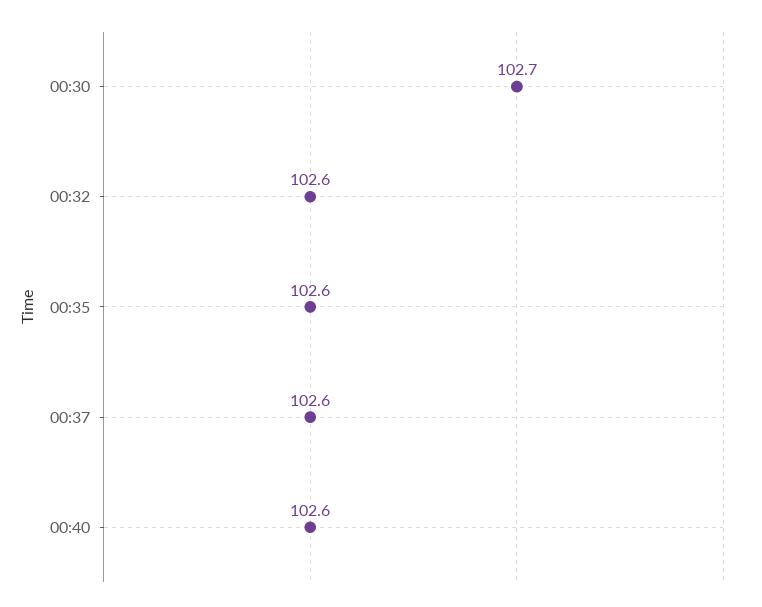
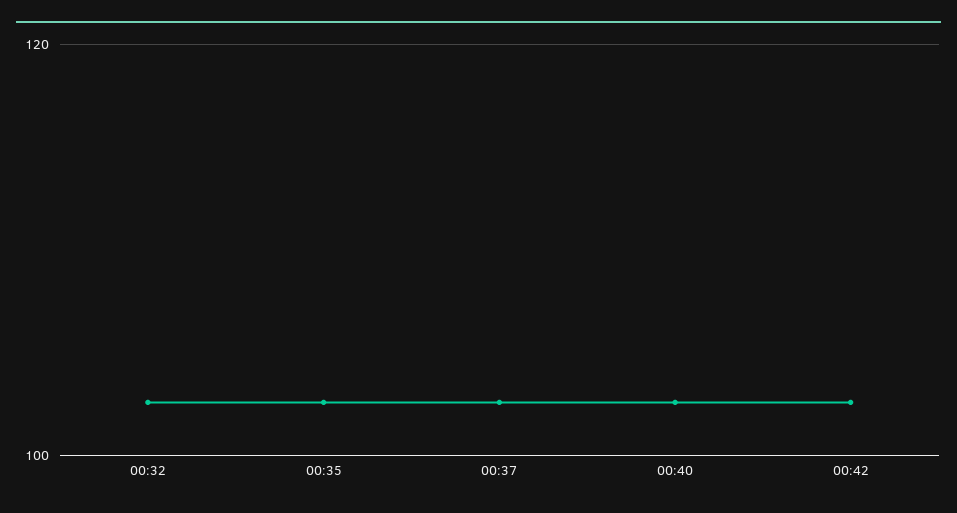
00:30: 102.7 -> none
00:42: none -> 102

